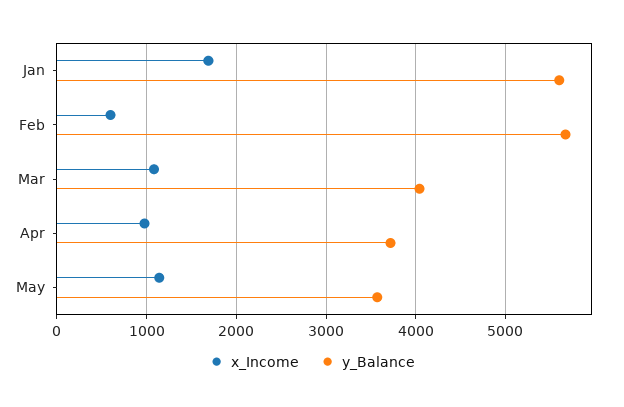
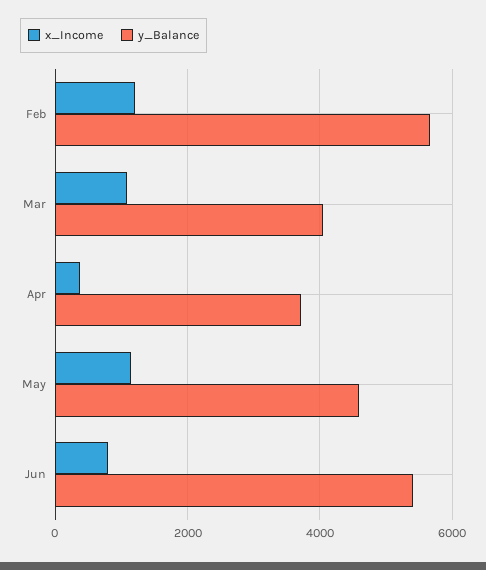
x_Income, Jan: 1700 -> none
y_Balance, Jan: 5600 -> none
x_Income, Feb: 600 -> 1200
x_Income, Apr: 1000 -> 400
y_Balance, May: 3600 -> 4600
x_Income, Jun: none -> 800
y_Balance, Jun: none -> 5400

